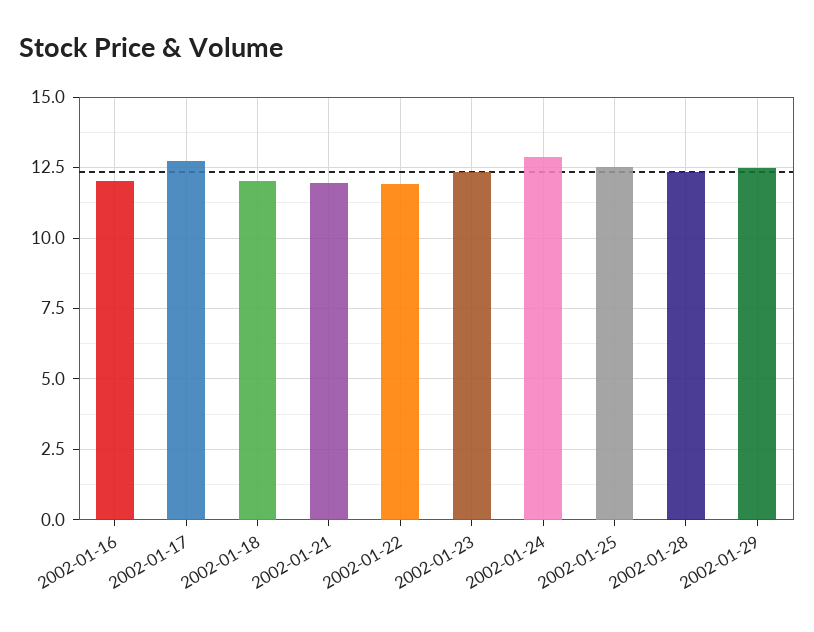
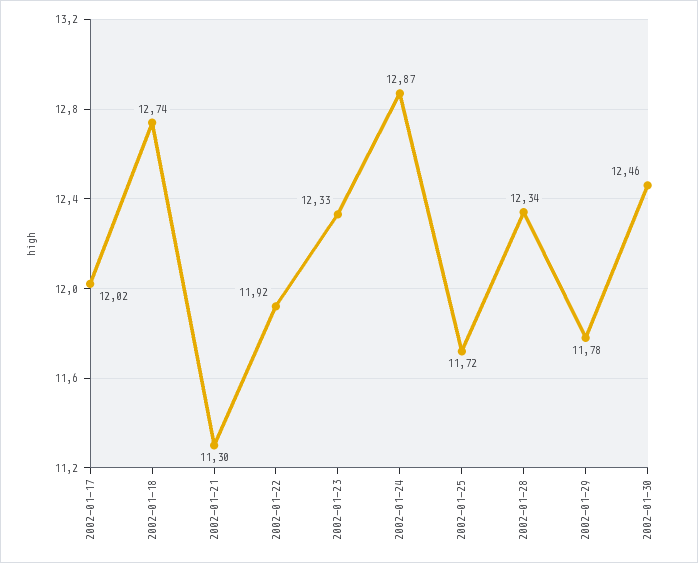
2002-01-16: 12 -> none
2002-01-17: 12.75 -> 12.02
2002-01-18: 12 -> 12.74
2002-01-21: 12 -> 11.3
2002-01-25: 12.5 -> 11.72
2002-01-29: 12.5 -> 11.78
2002-01-30: none -> 12.46

